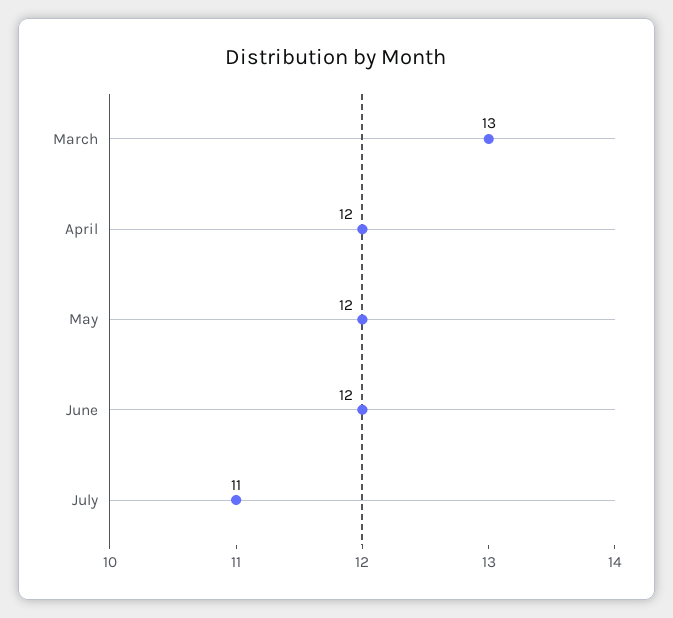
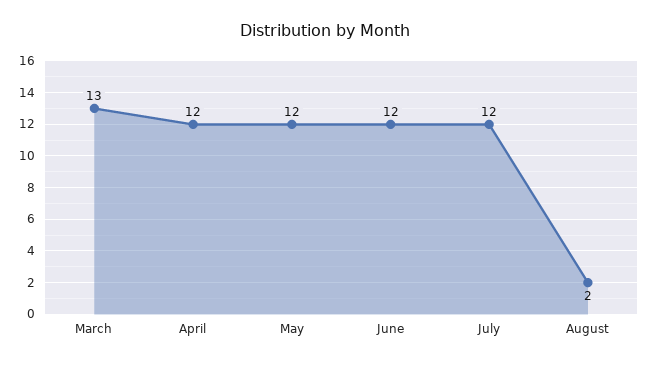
July: 11 -> 12
August: none -> 2

